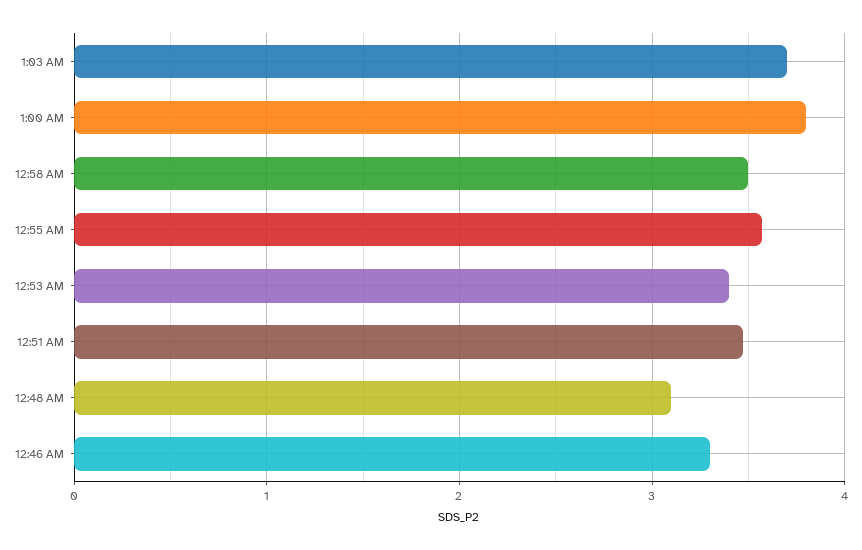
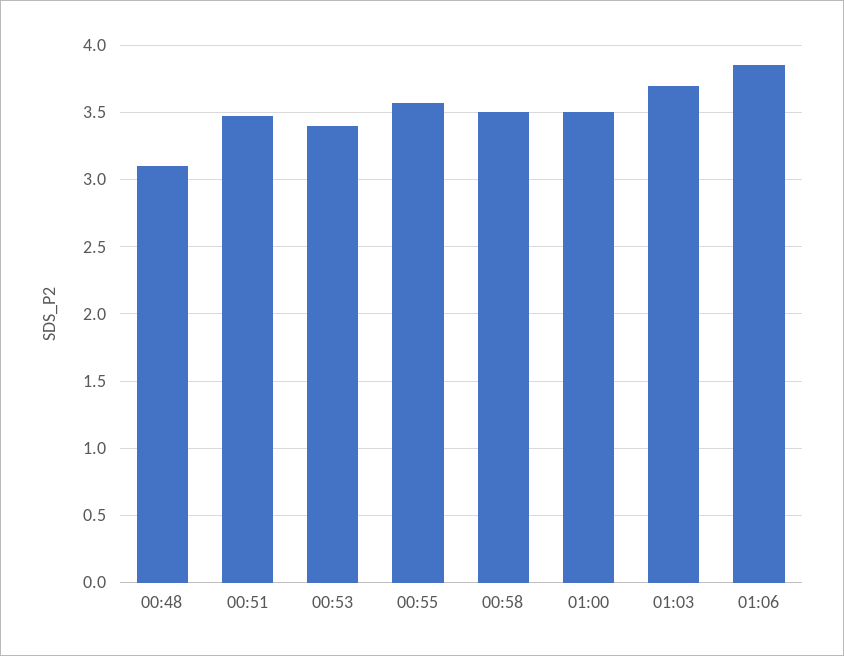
1:00 AM: 3.8 -> 3.5
12:46 AM: 3.3 -> none
01:06: none -> 3.85

